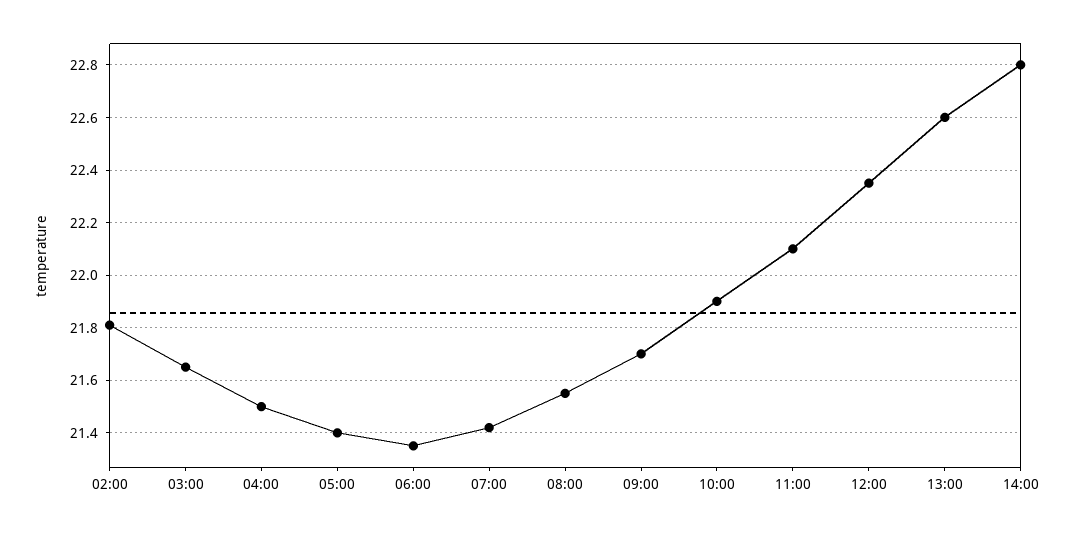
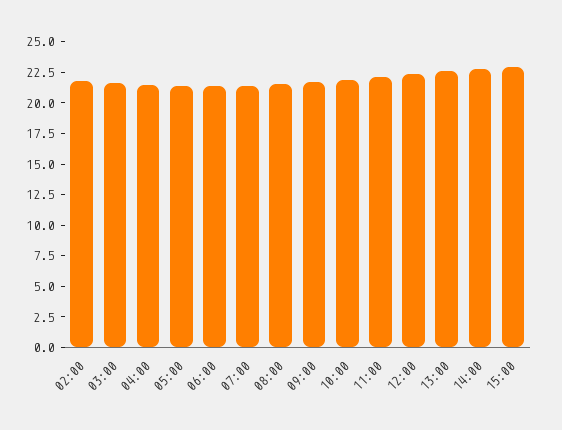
15:00: none -> 22.5

